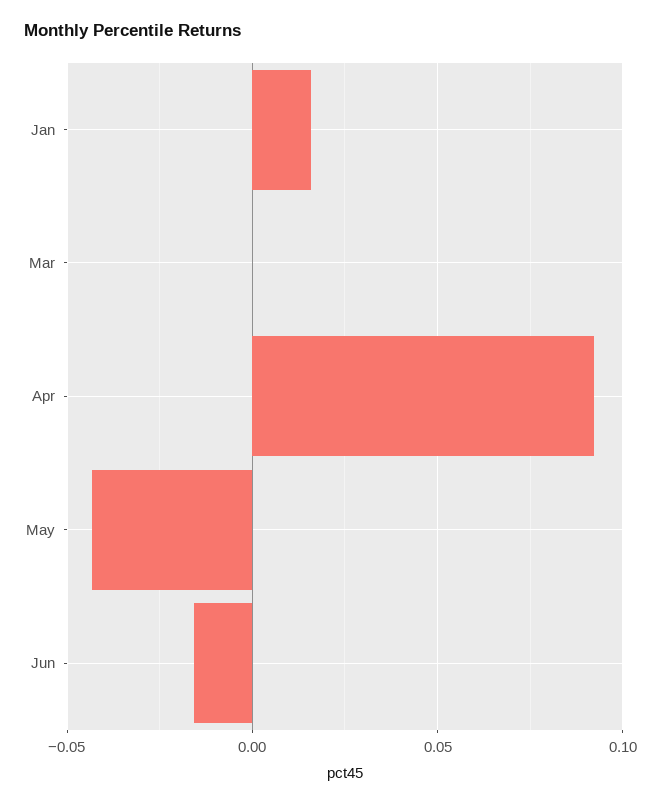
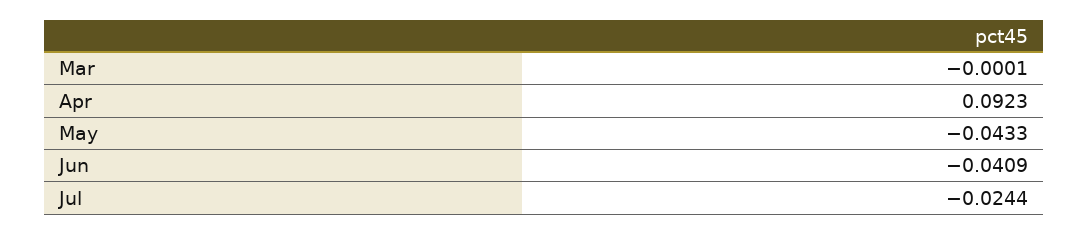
Jan: 0.015 -> none
Jun: -0.015 -> -0.0409
Jul: none -> -0.0244

